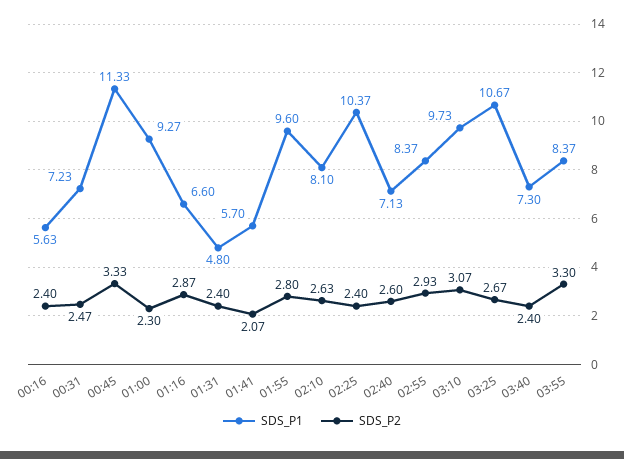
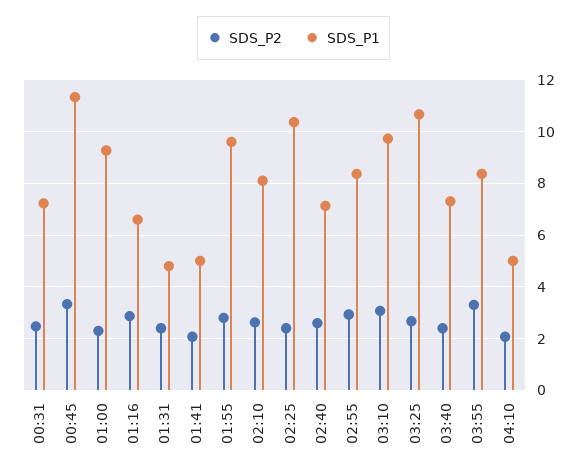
SDS_P1, 00:16: 5.63 -> none
SDS_P2, 00:16: 2.4 -> none
SDS_P1, 01:41: 5.7 -> 5
SDS_P2, 04:10: none -> 2
SDS_P1, 04:10: none -> 5

